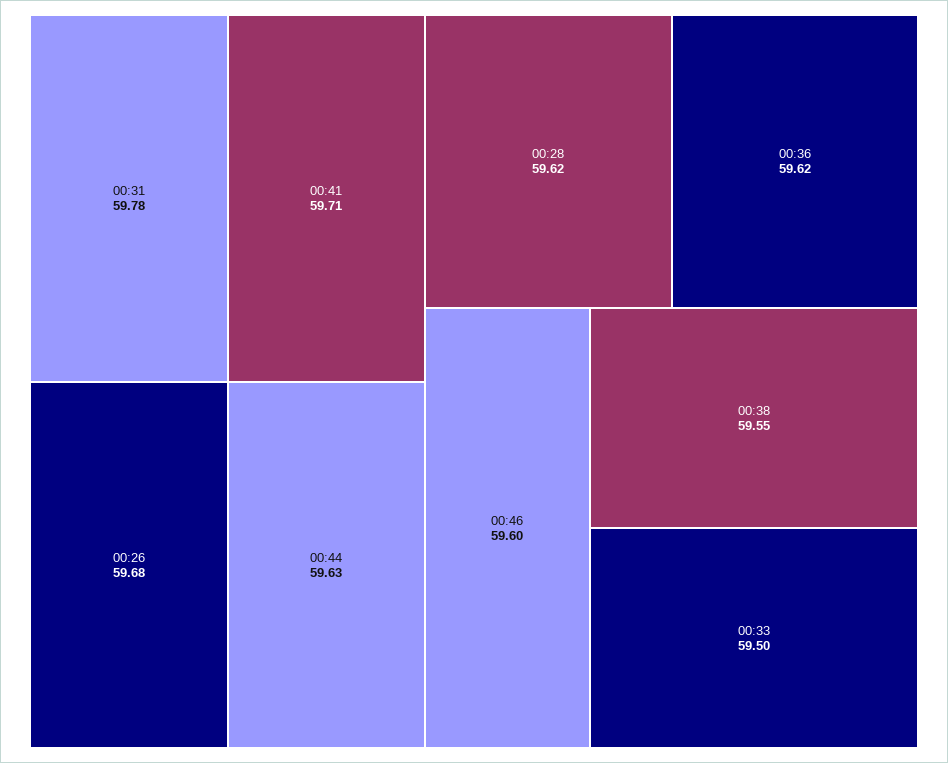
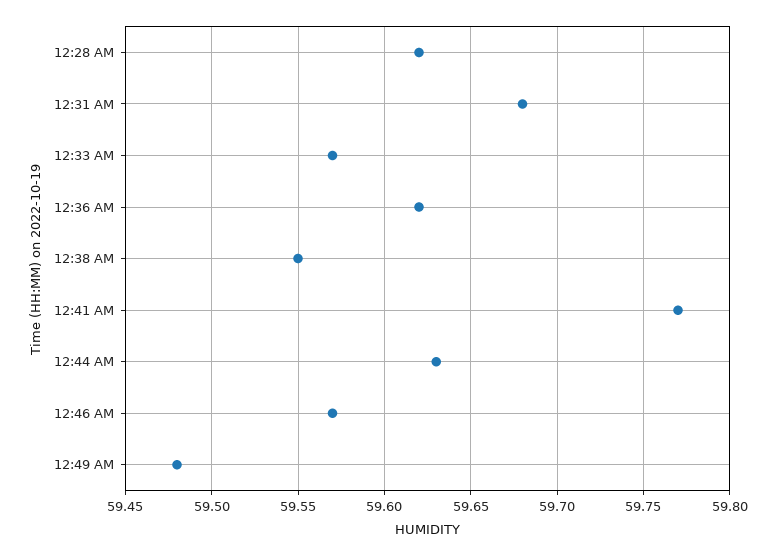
00:31: 59.78 -> 59.68
00:41: 59.71 -> 59.77
00:26: 59.68 -> none
00:46: 59.6 -> 59.57
00:33: 59.5 -> 59.57
12:49 AM: none -> 59.48

